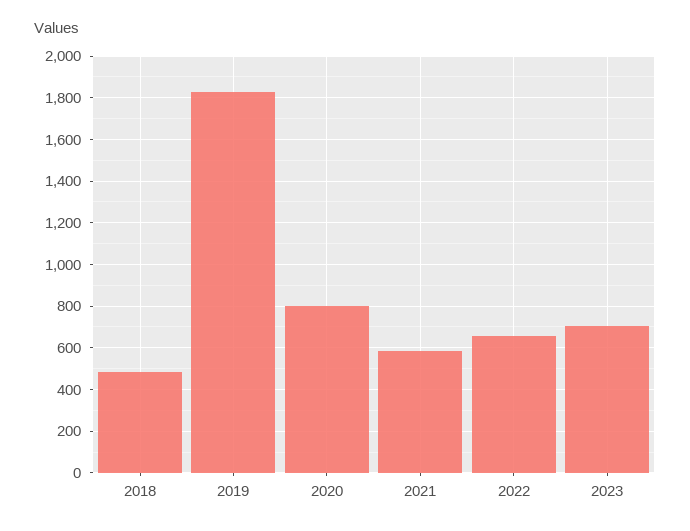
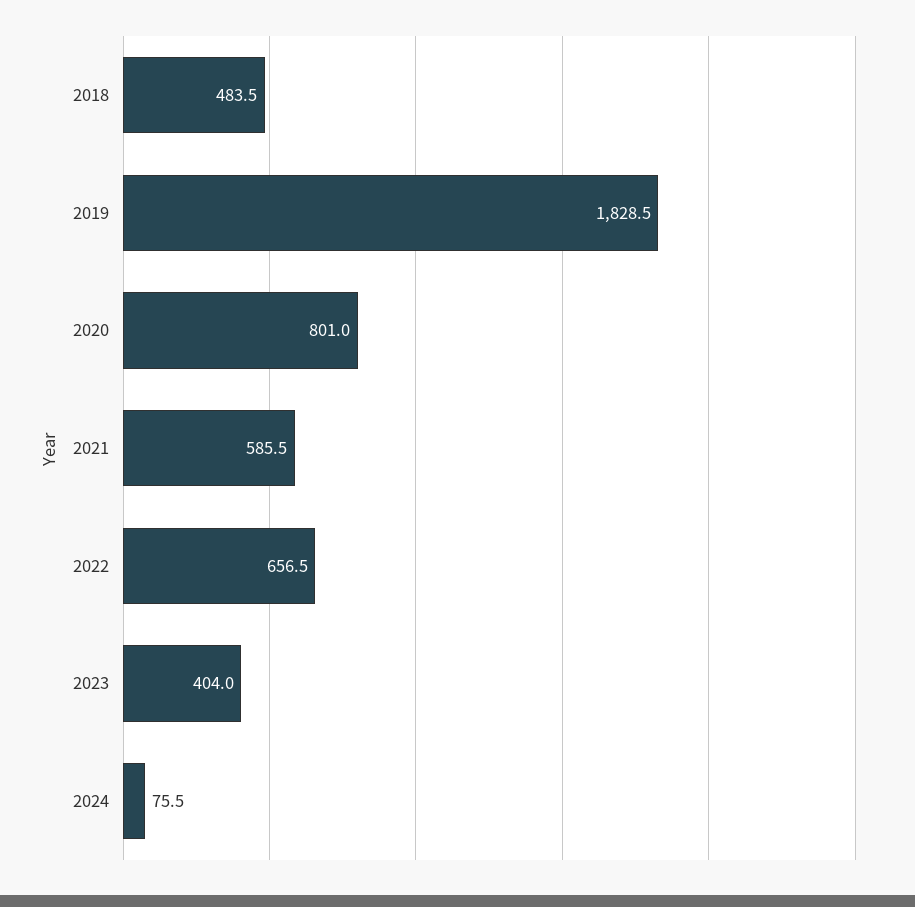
2023: 700 -> 404
2024: none -> 75.5

